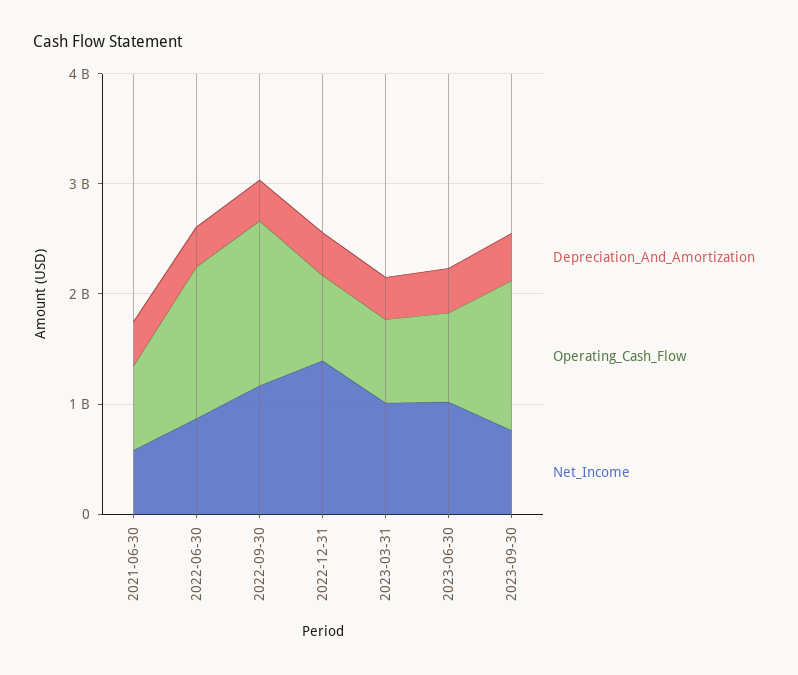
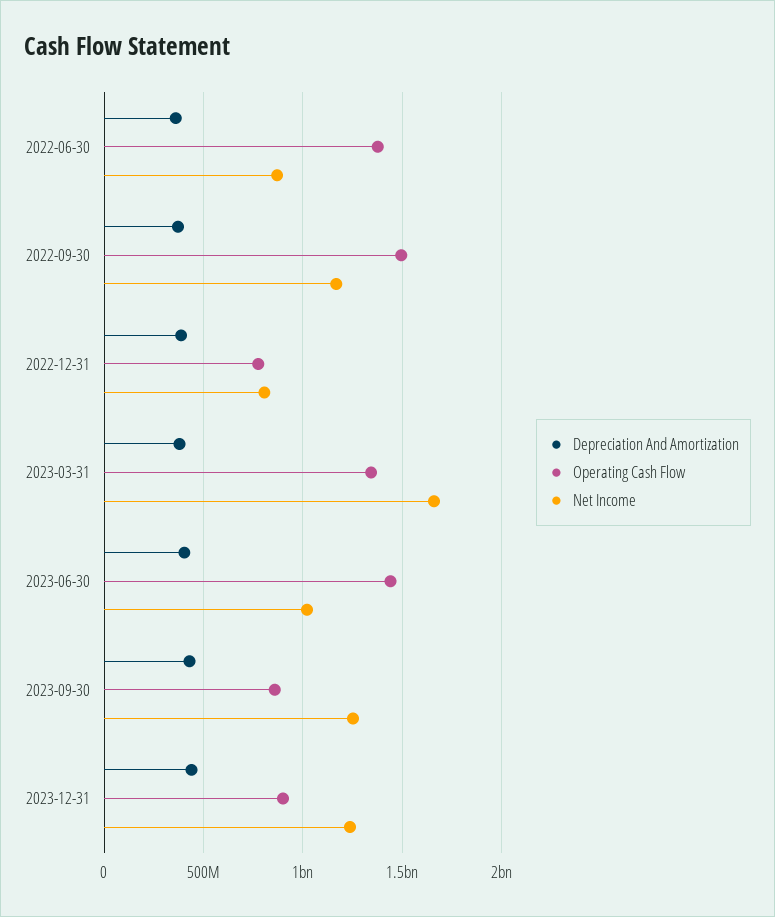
Depreciation_And_Amortization, 2021-06-30: 400000000 -> none
Operating_Cash_Flow, 2021-06-30: 800000000 -> none
Net_Income, 2021-06-30: 600000000 -> none
Net_Income, 2022-12-31: 1400000000 -> 800000000
Operating_Cash_Flow, 2023-03-31: 800000000 -> 1350000000
Net_Income, 2023-03-31: 1000000000 -> 1650000000
Operating_Cash_Flow, 2023-06-30: 800000000 -> 1450000000
Operating_Cash_Flow, 2023-09-30: 1400000000 -> 850000000
Net_Income, 2023-09-30: 800000000 -> 1250000000
Depreciation_And_Amortization, 2023-12-31: none -> 450000000
Operating_Cash_Flow, 2023-12-31: none -> 900000000
Net_Income, 2023-12-31: none -> 1250000000

